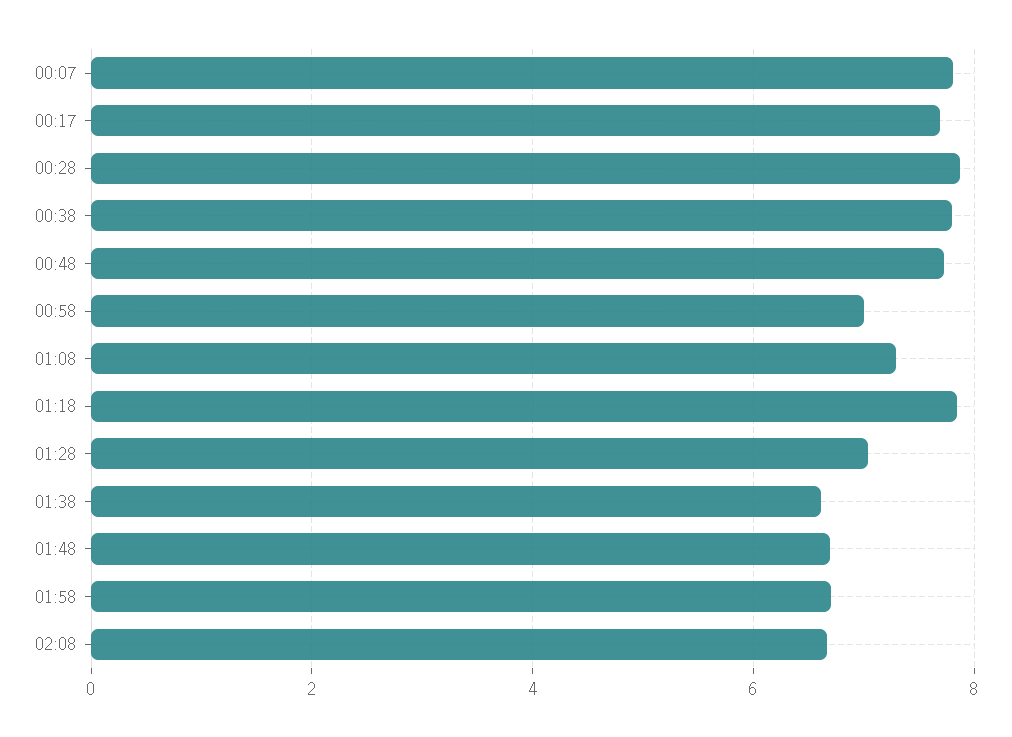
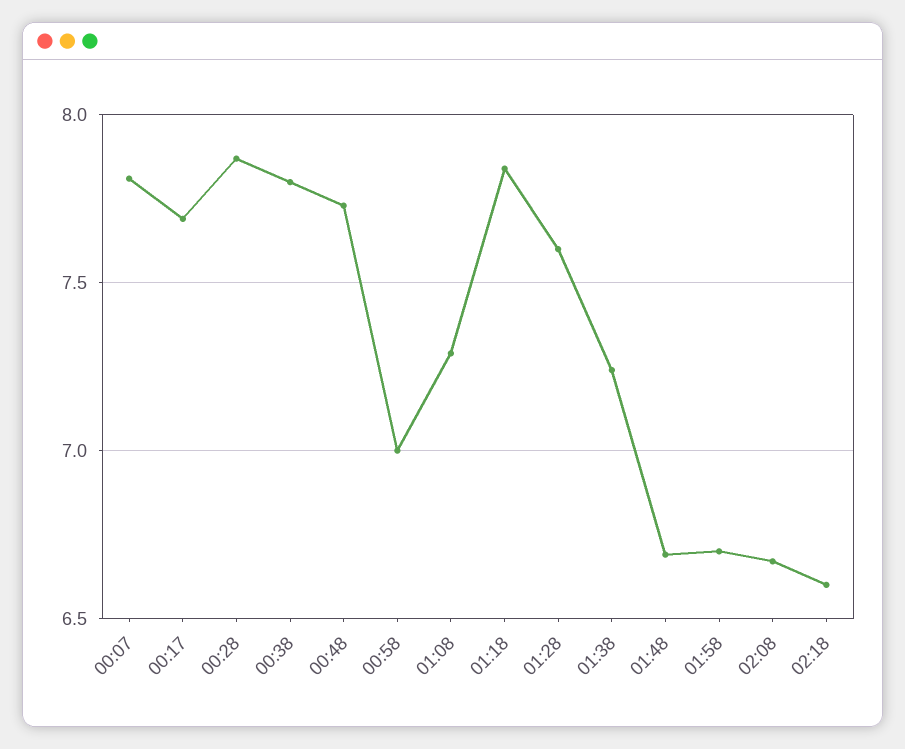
01:28: 7 -> 7.6
01:38: 6.6 -> 7.25
02:18: none -> 6.6

